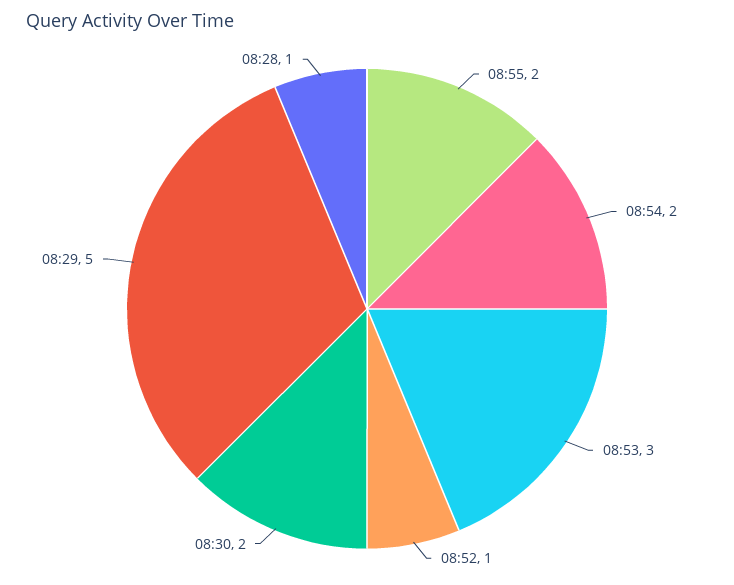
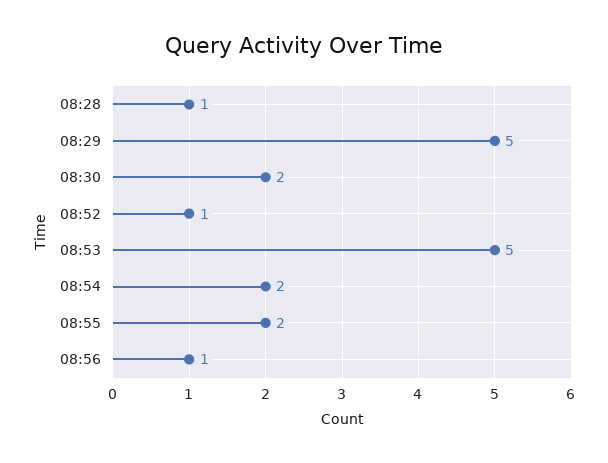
08:53: 3 -> 5
08:56: none -> 1

